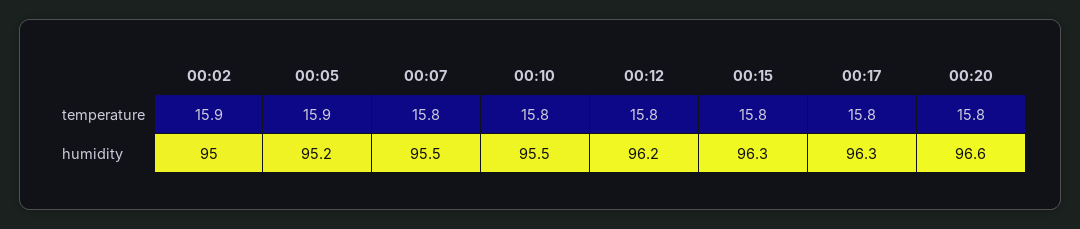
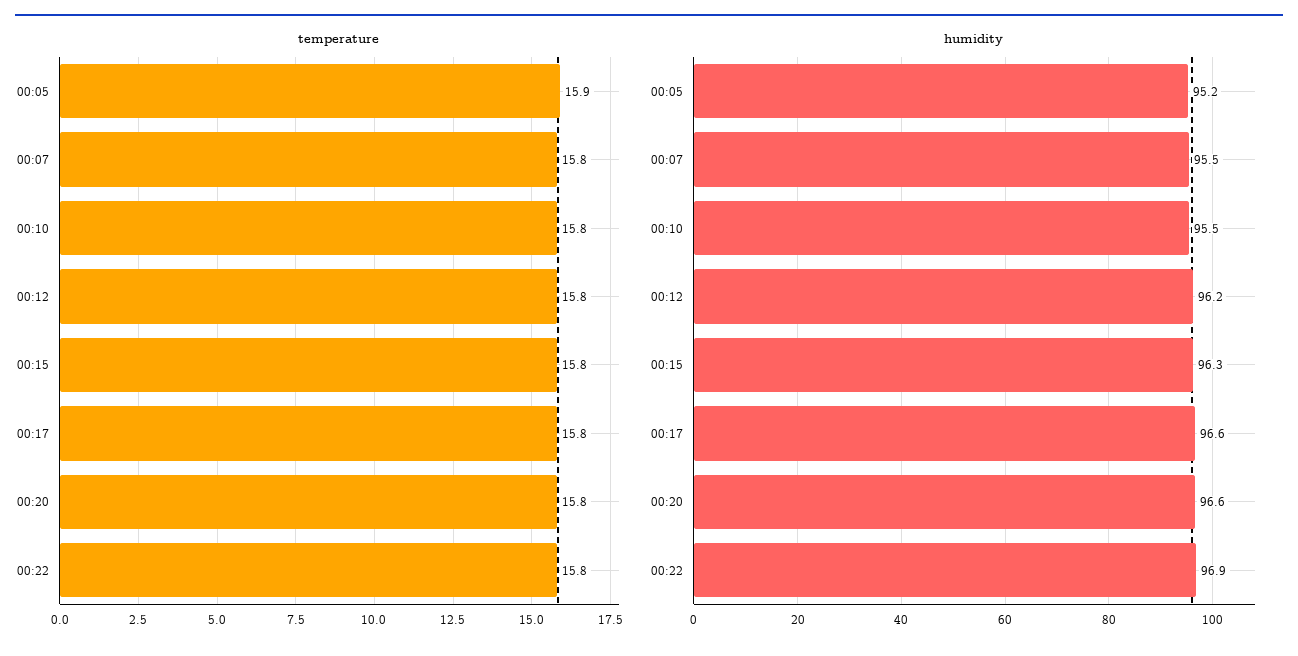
temperature, 00:02: 15.9 -> none
humidity, 00:02: 95 -> none
humidity, 00:17: 96.3 -> 96.6
temperature, 00:22: none -> 15.8
humidity, 00:22: none -> 96.9

